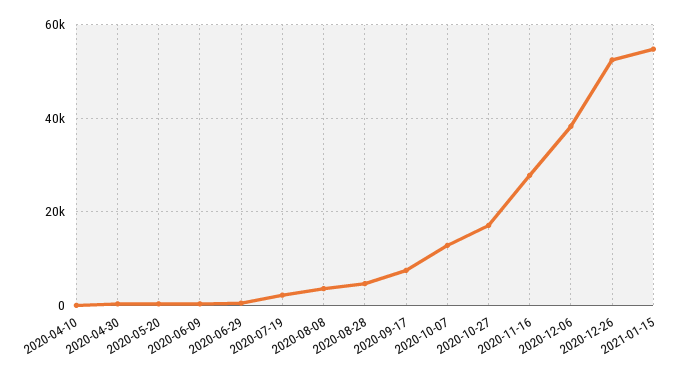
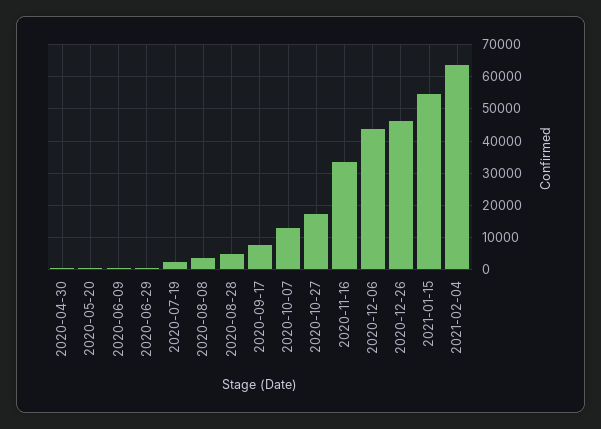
2020-04-10: 0 -> none
2020-11-16: 28000 -> 34000
2020-12-06: 38000 -> 44000
2020-12-26: 52000 -> 46000
2021-02-04: none -> 64000

